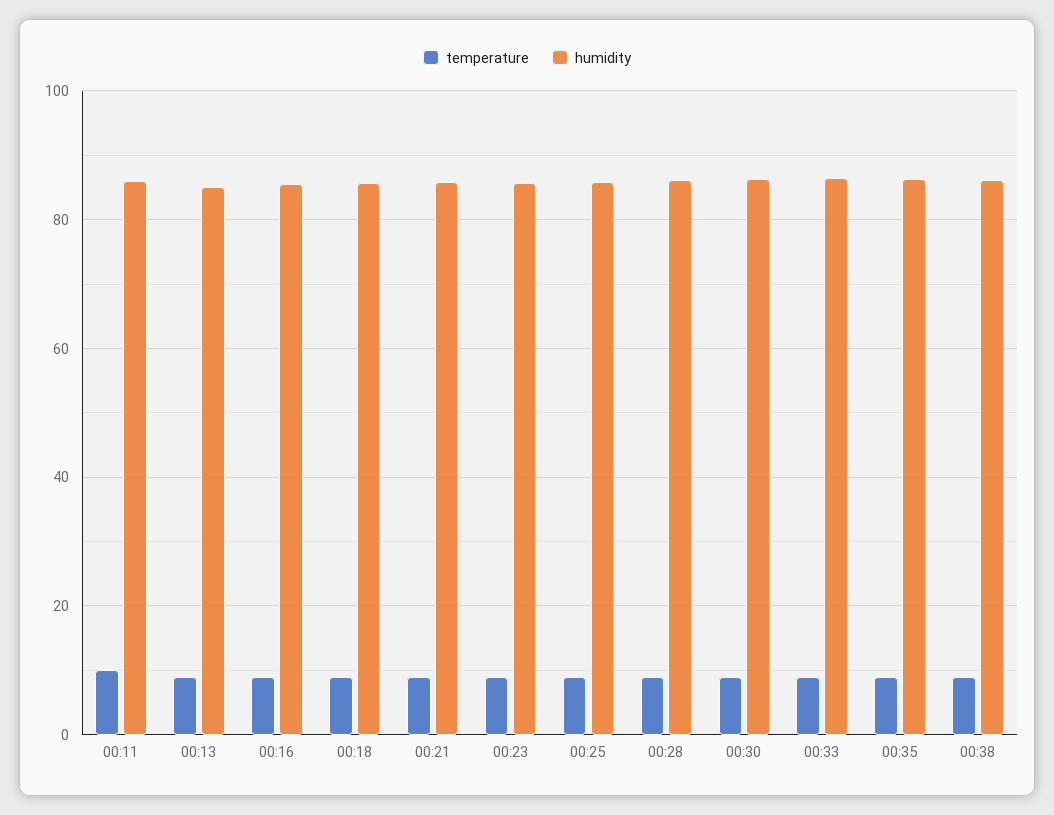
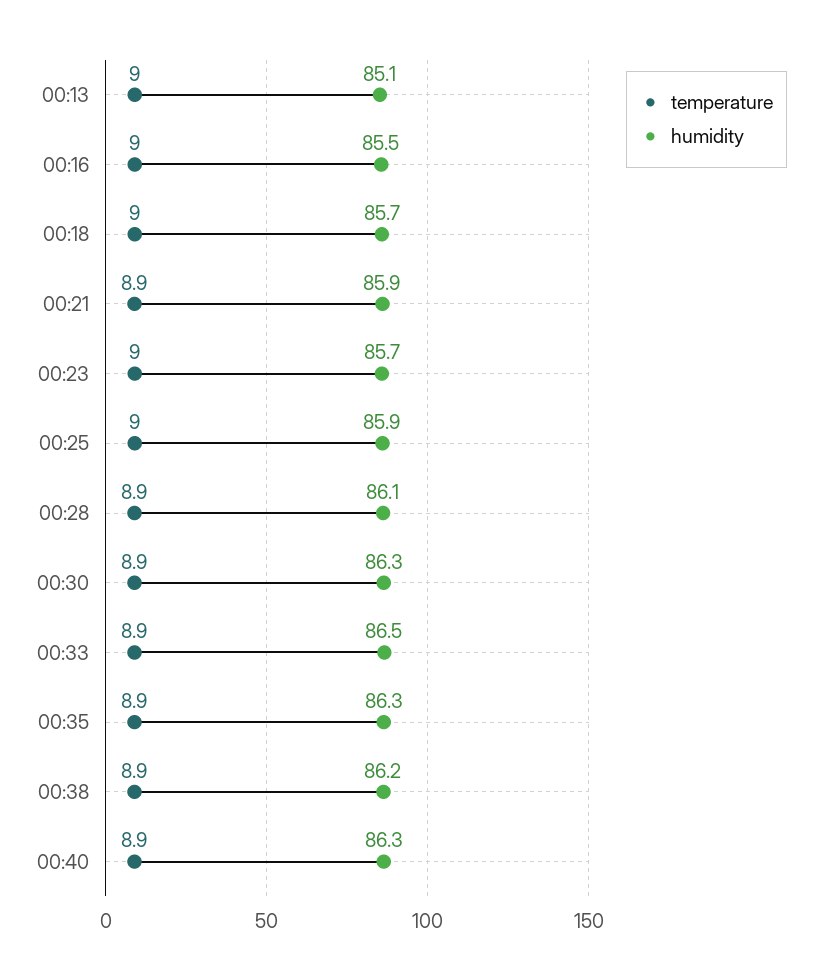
temperature, 00:11: 10 -> none
humidity, 00:11: 86 -> none
temperature, 00:40: none -> 8.9
humidity, 00:40: none -> 86.3

